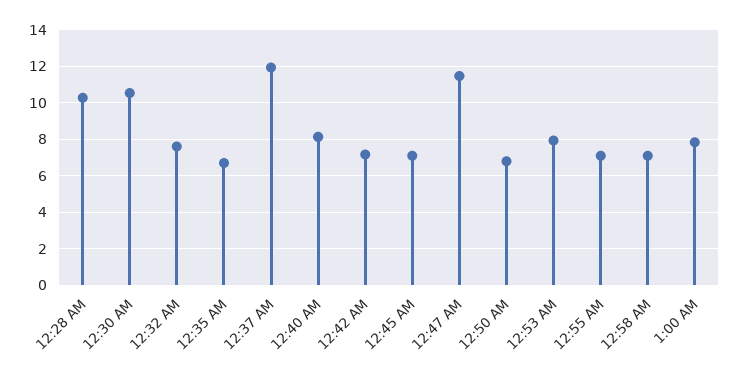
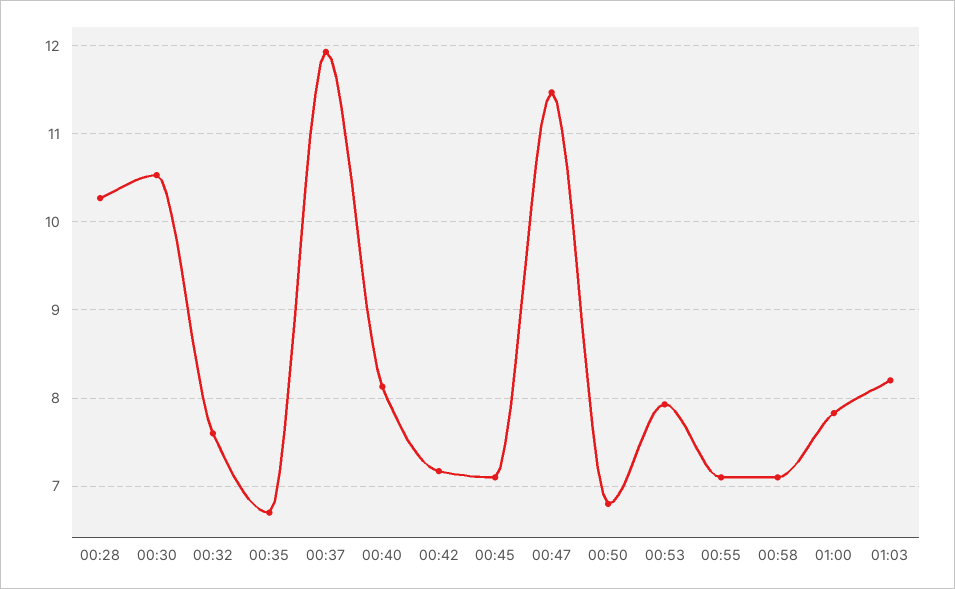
01:03: none -> 8.2

